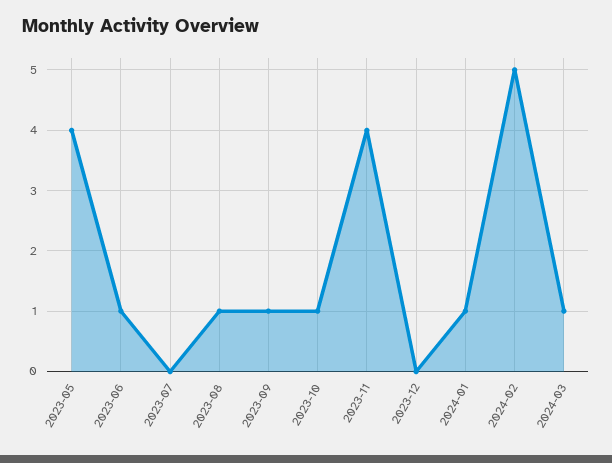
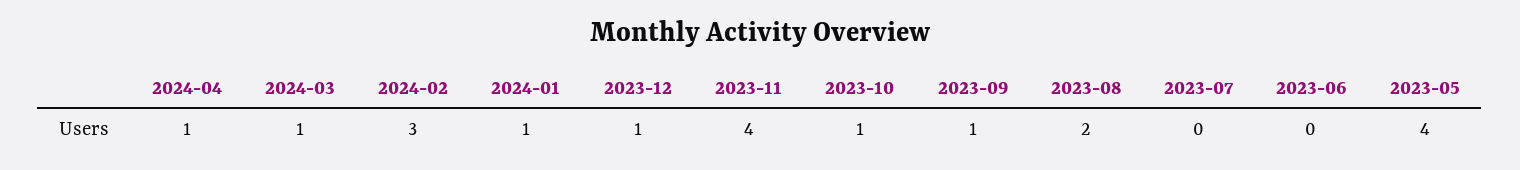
2023-06: 1 -> 0
2023-08: 1 -> 2
2023-12: 0 -> 1
2024-02: 5 -> 3
2024-04: none -> 1

